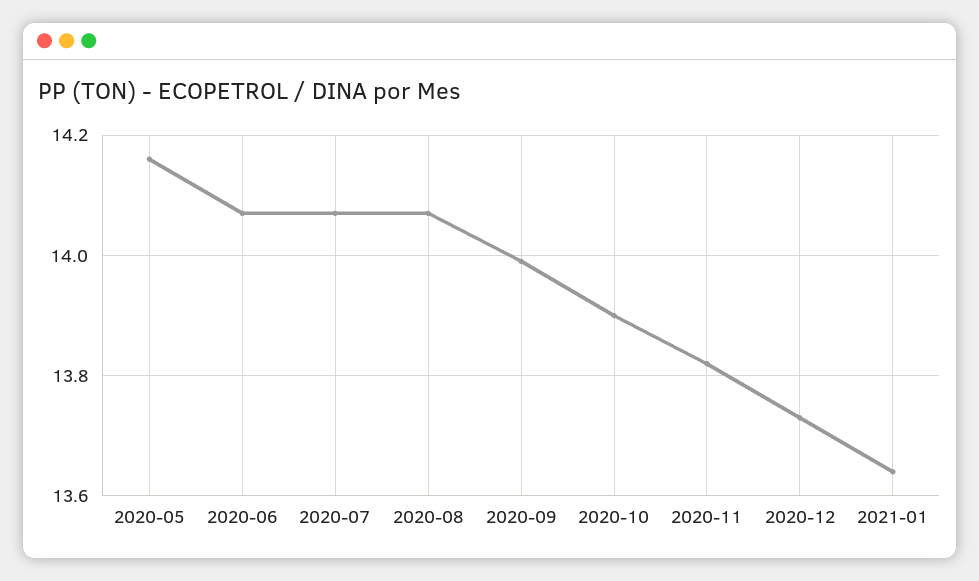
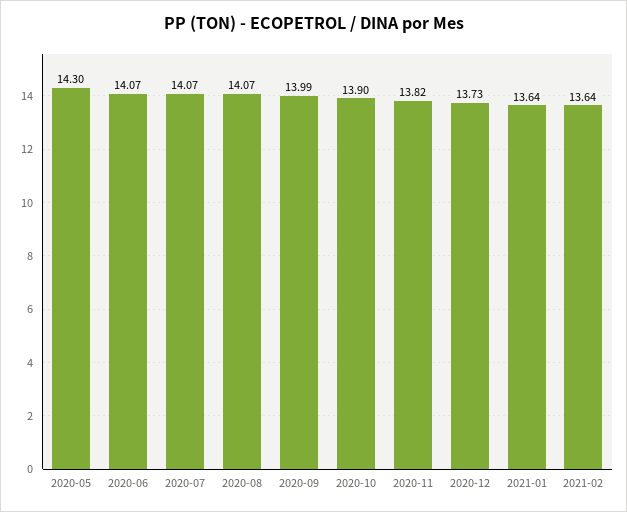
2020-05: 14.15 -> 14.3
2021-02: none -> 13.64

